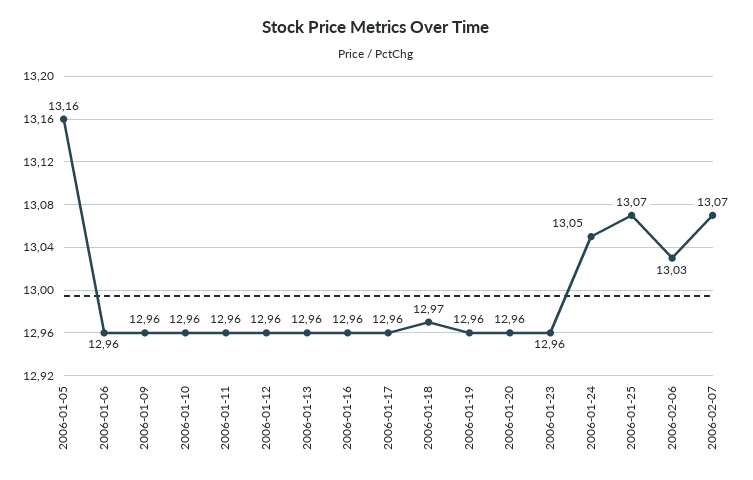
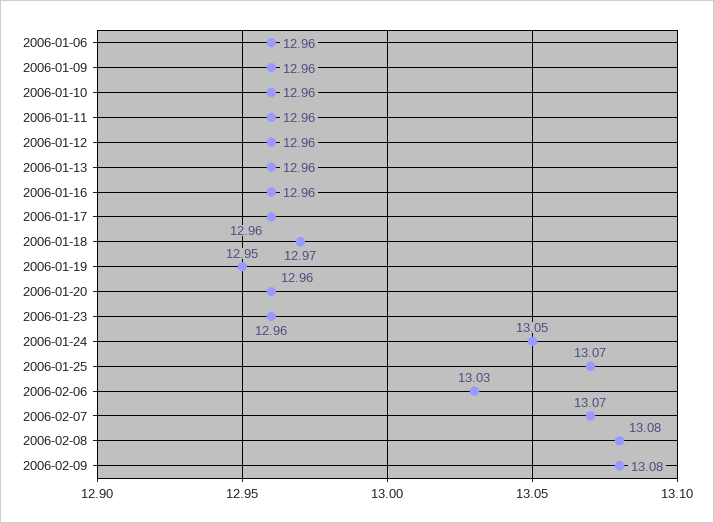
2006-01-05: 13.16 -> none
2006-01-19: 12.96 -> 12.95
2006-02-08: none -> 13.08
2006-02-09: none -> 13.08

